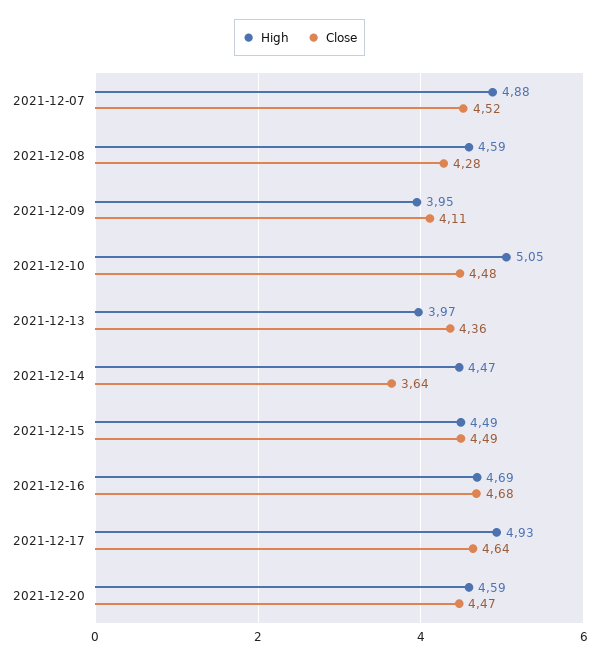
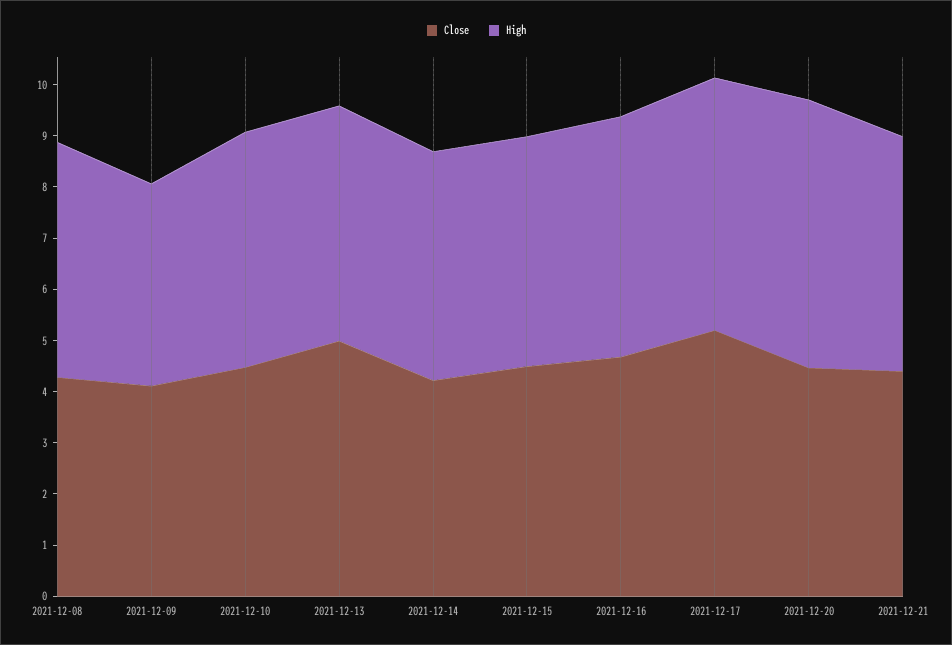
High, 2021-12-07: 4.88 -> none
Close, 2021-12-07: 4.52 -> none
High, 2021-12-10: 5.05 -> 4.6
High, 2021-12-13: 3.97 -> 4.6
Close, 2021-12-13: 4.36 -> 5
Close, 2021-12-14: 3.64 -> 4.2
Close, 2021-12-17: 4.64 -> 5.2
High, 2021-12-20: 4.59 -> 5.2
Close, 2021-12-21: none -> 4.4
High, 2021-12-21: none -> 4.6

